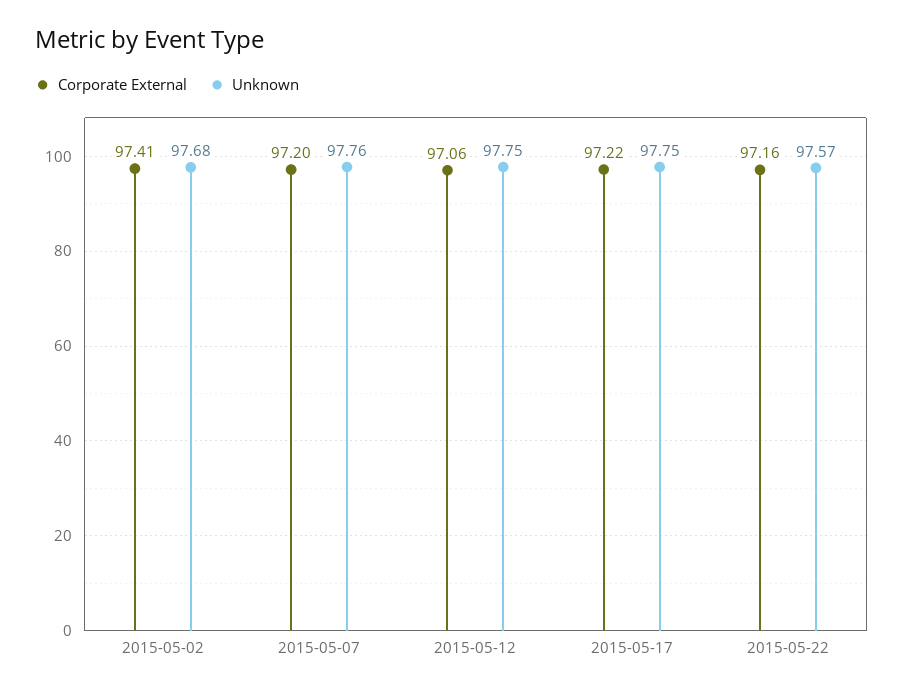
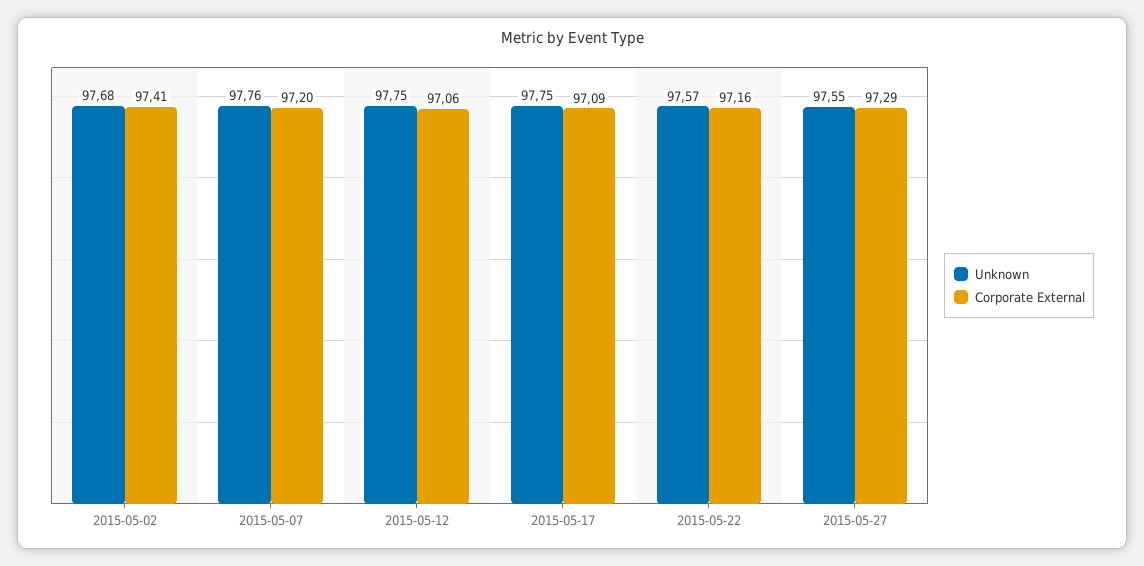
Corporate External, 2015-05-17: 97.22 -> 97.09
Unknown, 2015-05-27: none -> 97.55
Corporate External, 2015-05-27: none -> 97.29

